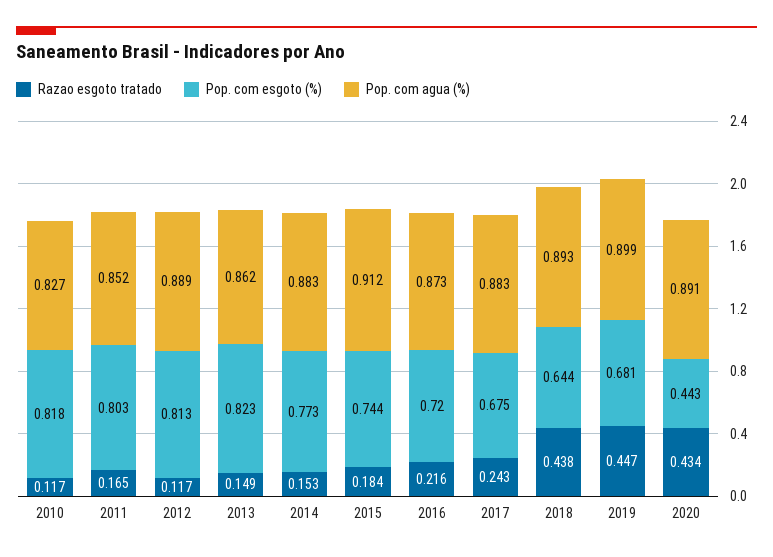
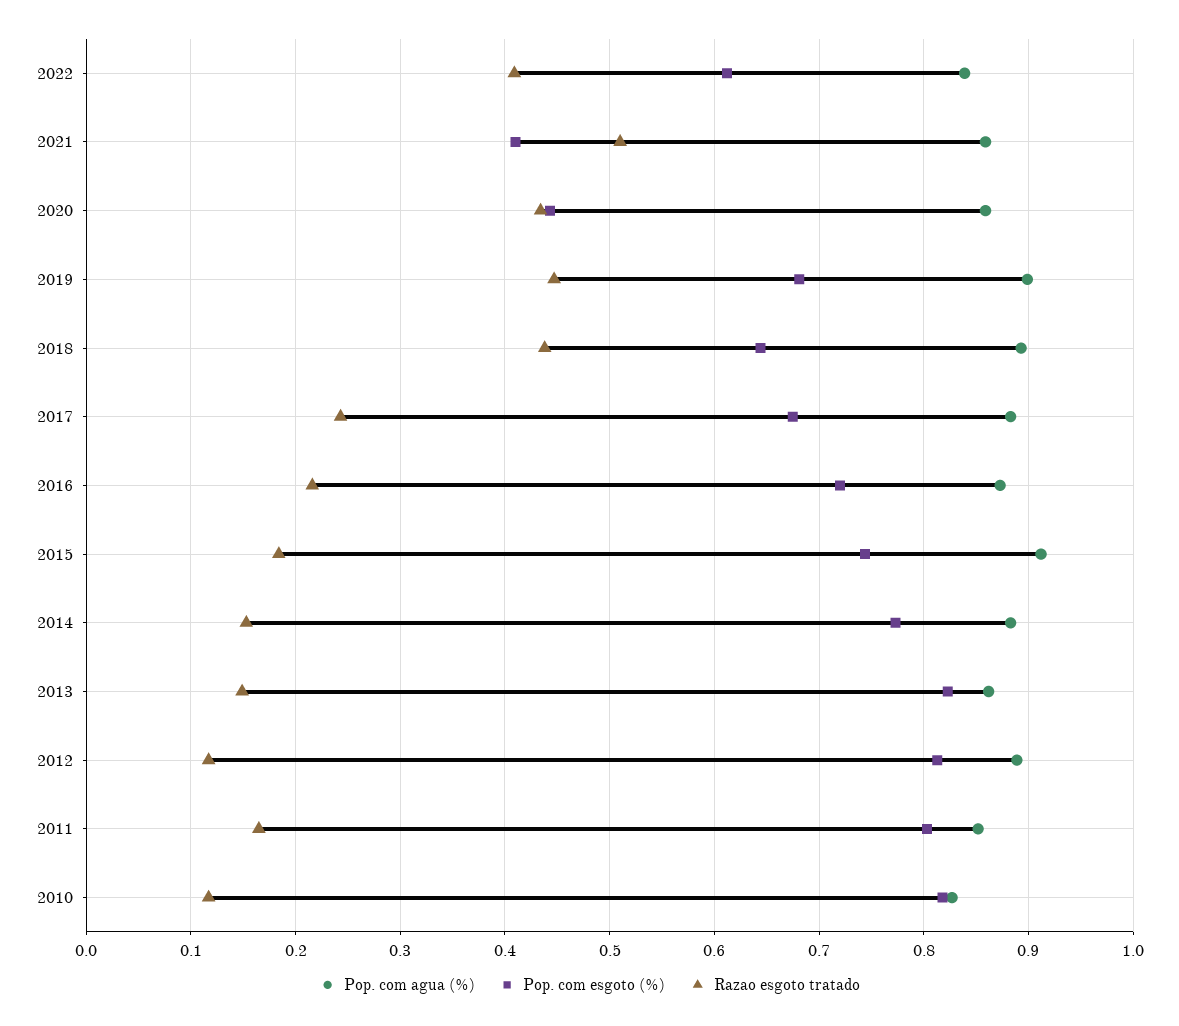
Pop. com agua (%), 2020: 0.891 -> 0.86
Pop. com agua (%), 2022: none -> 0.84
Pop. com esgoto (%), 2022: none -> 0.61
Razao esgoto tratado, 2022: none -> 0.41
Pop. com agua (%), 2021: none -> 0.86
Pop. com esgoto (%), 2021: none -> 0.41
Razao esgoto tratado, 2021: none -> 0.51

